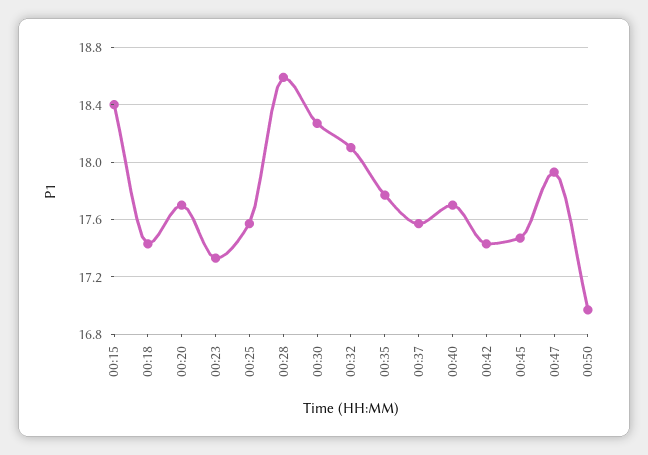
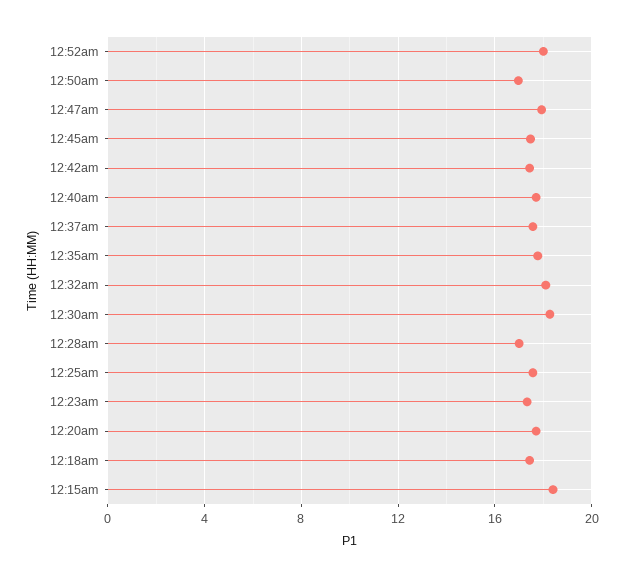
00:28: 18.6 -> 17
12:52am: none -> 18

